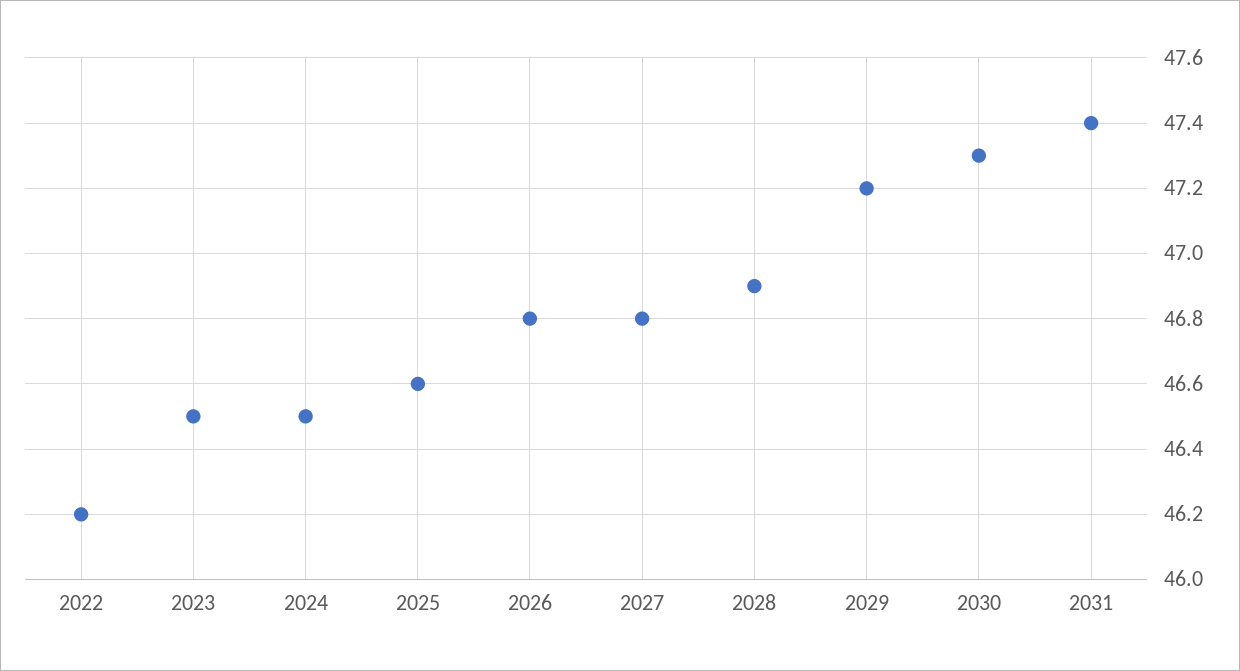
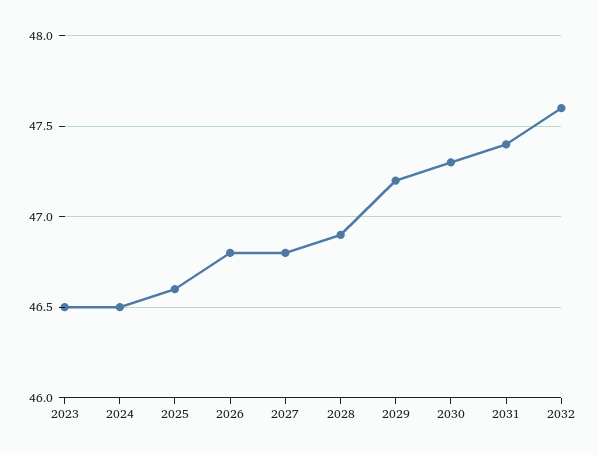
2022: 46.2 -> none
2032: none -> 47.6

